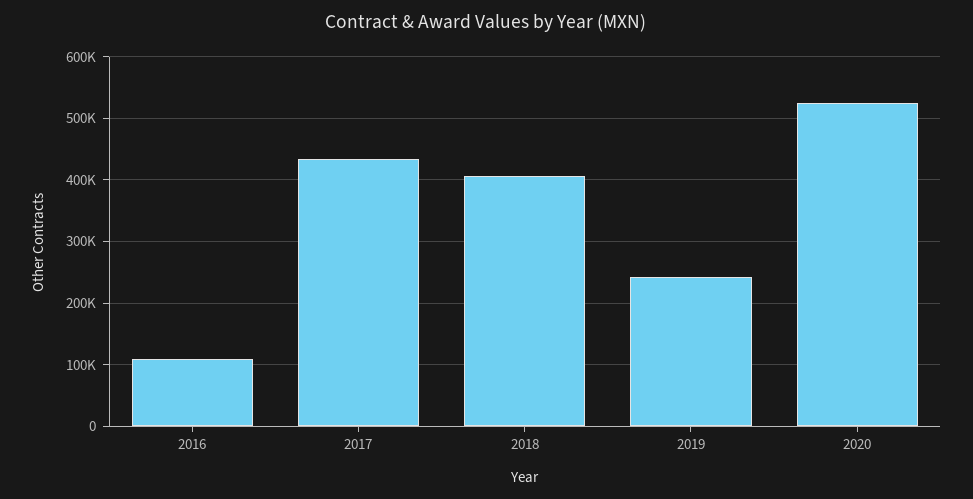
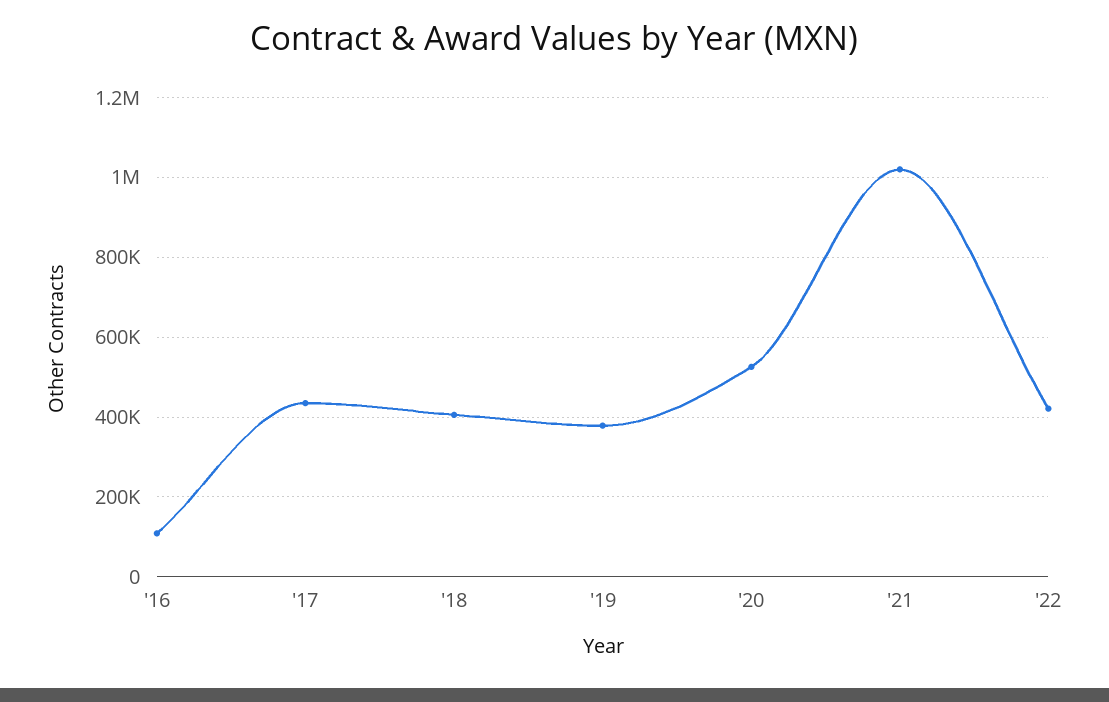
2019: 240000 -> 380000
'21: none -> 1020000
'22: none -> 420000

